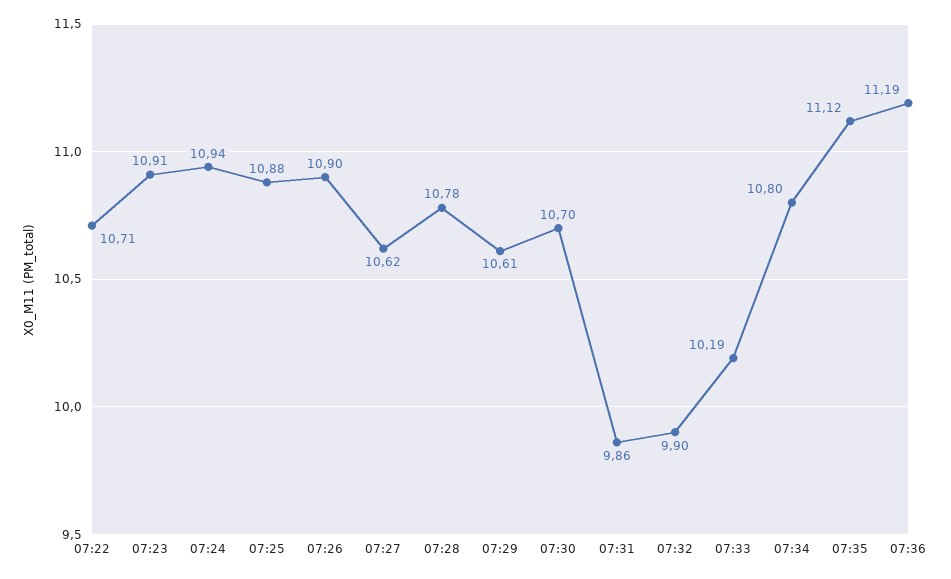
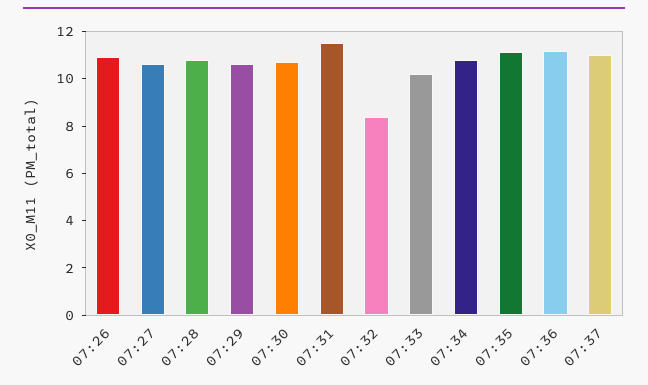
07:22: 10.71 -> none
07:23: 10.91 -> none
07:24: 10.94 -> none
07:25: 10.88 -> none
07:31: 9.86 -> 11.5
07:32: 9.9 -> 8.5
07:37: none -> 11

